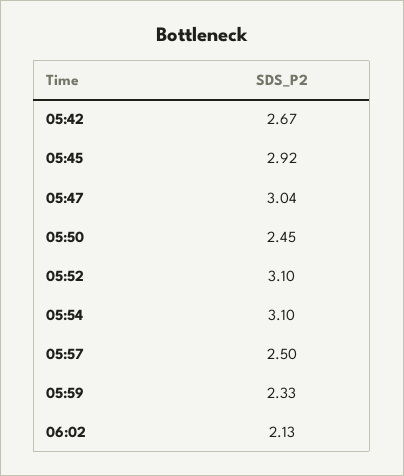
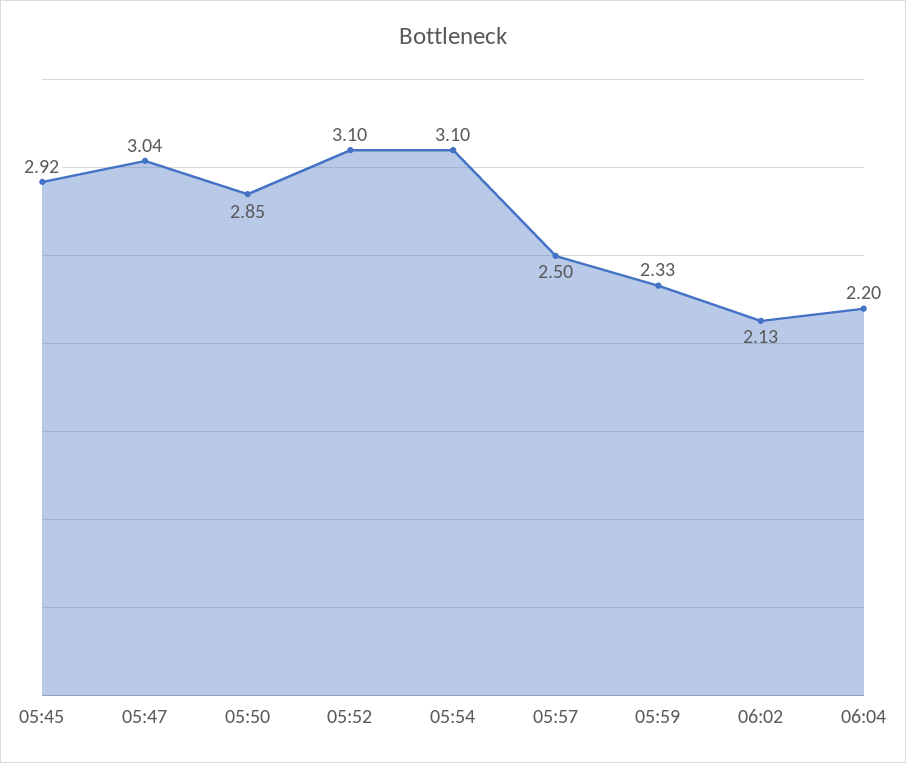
05:42: 2.67 -> none
05:50: 2.45 -> 2.85
06:04: none -> 2.2

